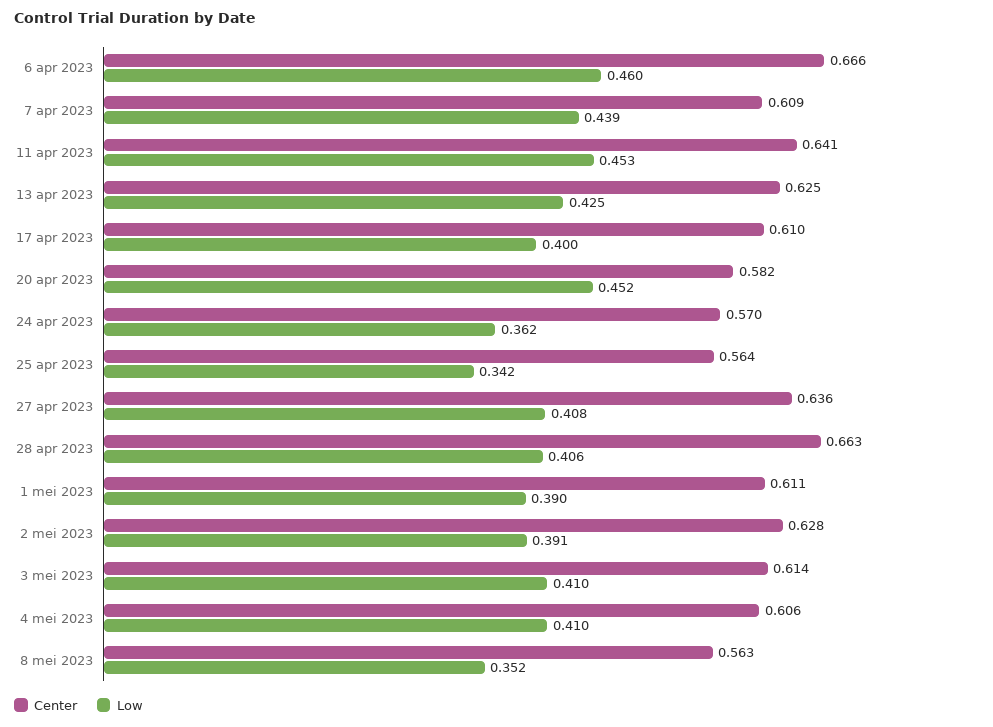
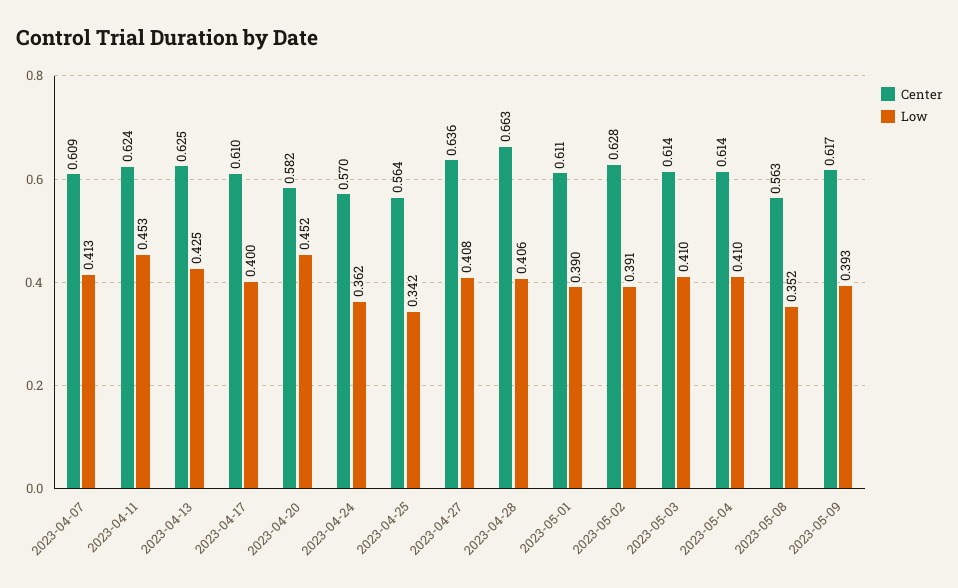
Center, 6 apr 2023: 0.666 -> none
Low, 6 apr 2023: 0.46 -> none
Low, 7 apr 2023: 0.439 -> 0.413
Center, 11 apr 2023: 0.641 -> 0.624
Center, 4 mei 2023: 0.606 -> 0.614
Center, 2023-05-09: none -> 0.617
Low, 2023-05-09: none -> 0.393

